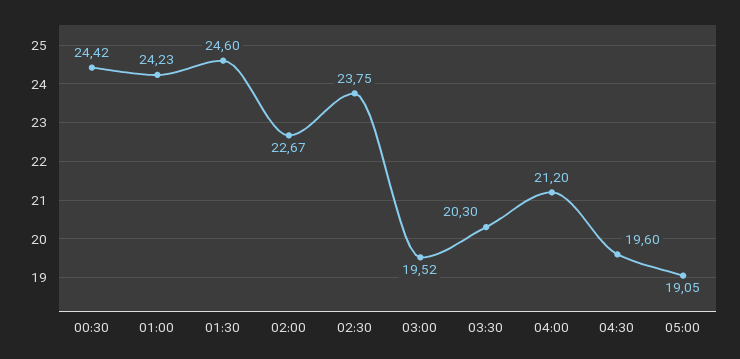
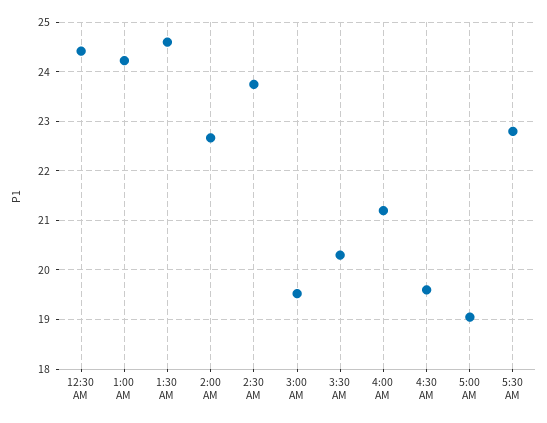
5:30 AM: none -> 22.8

